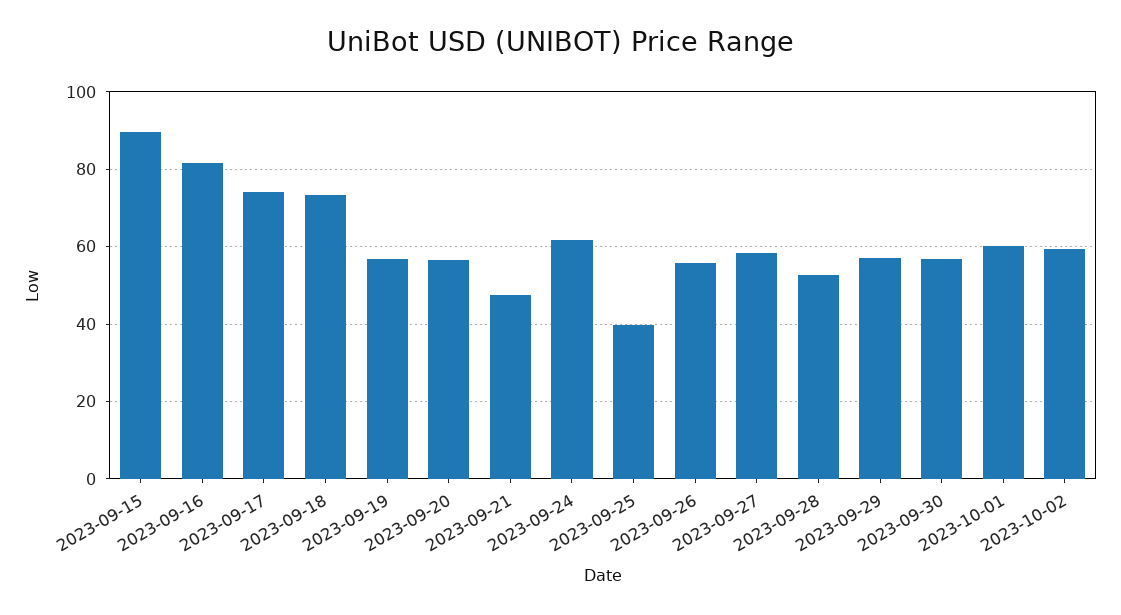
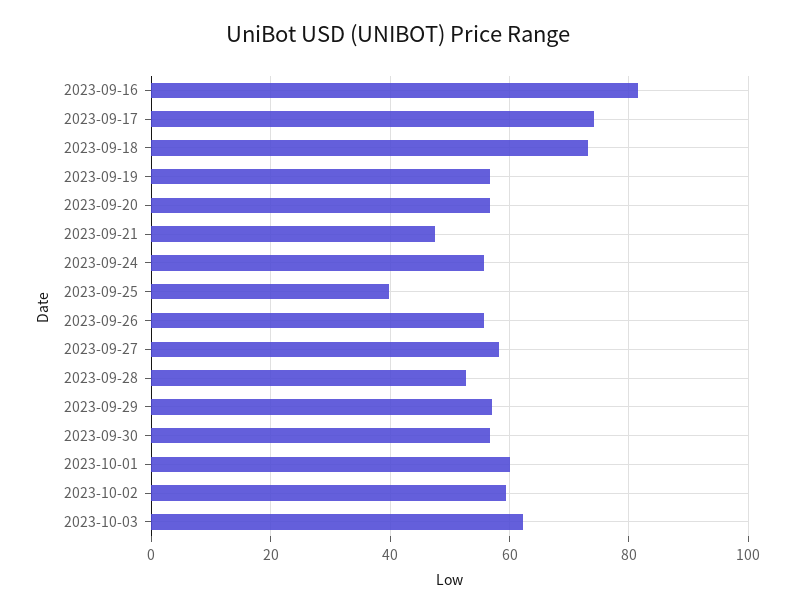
2023-09-15: 90 -> none
2023-09-24: 62 -> 56
2023-10-03: none -> 62

